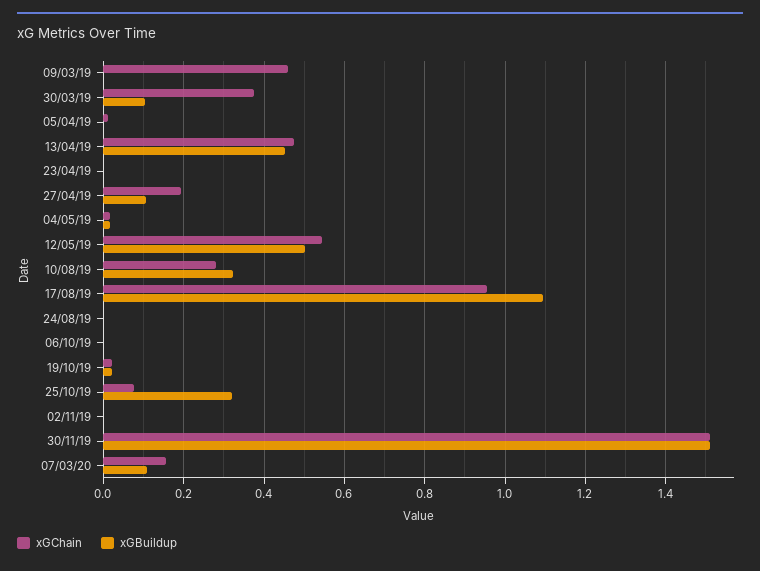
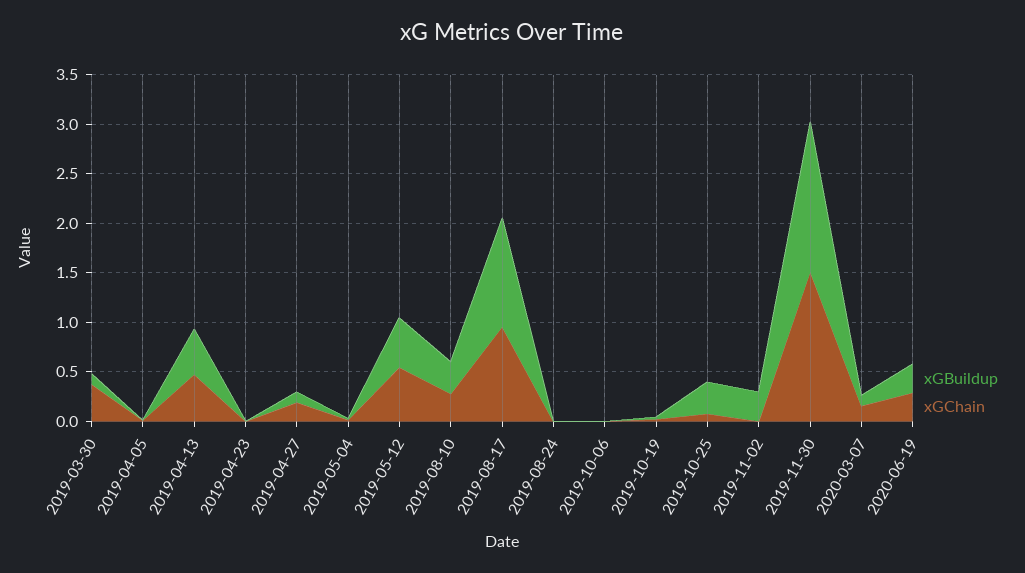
xGChain, 09/03/19: 0.46 -> none
xGBuildup, 09/03/19: 0 -> none
xGBuildup, 02/11/19: 0 -> 0.3
xGBuildup, 2020-06-19: none -> 0.3
xGChain, 2020-06-19: none -> 0.3

